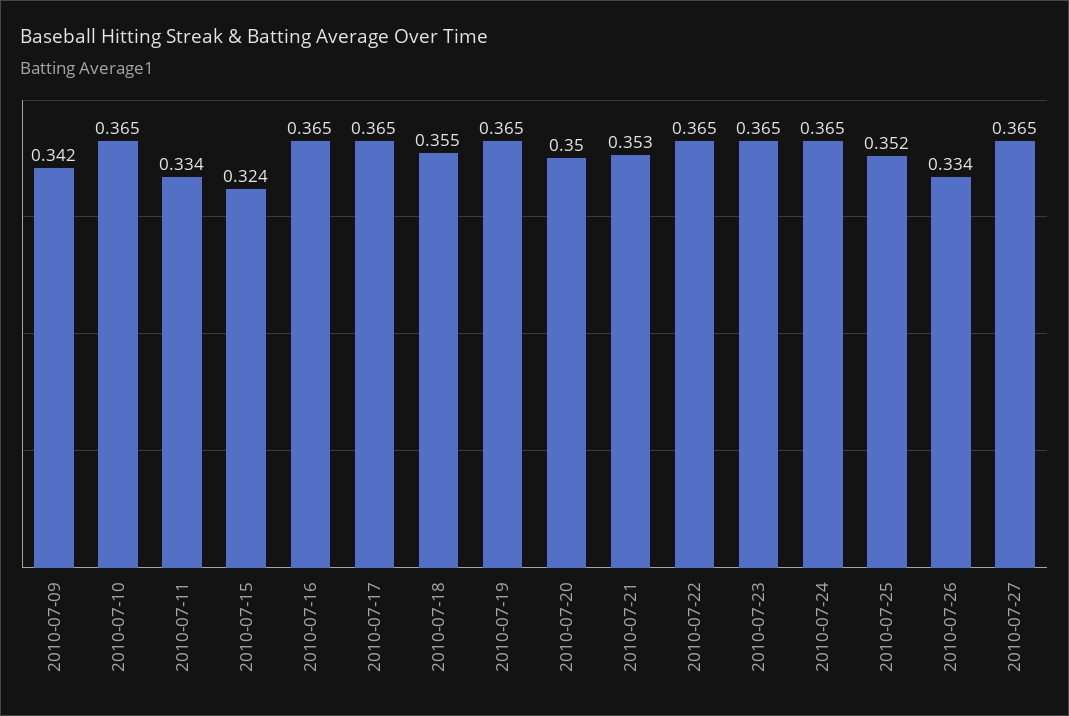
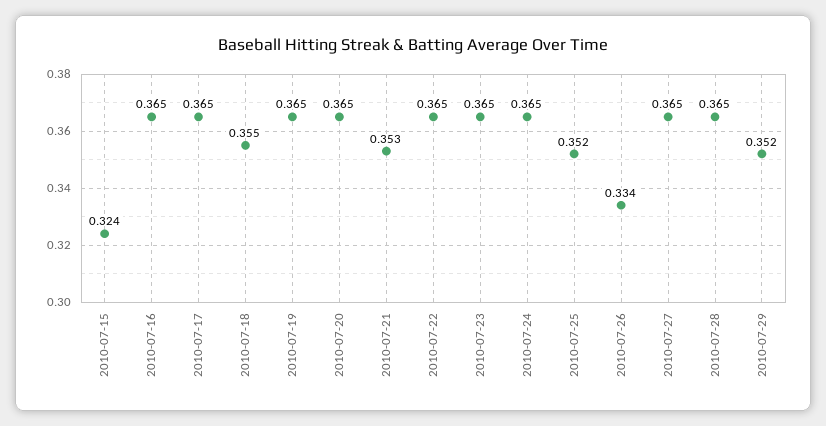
2010-07-09: 0.342 -> none
2010-07-10: 0.365 -> none
2010-07-11: 0.334 -> none
2010-07-20: 0.35 -> 0.365
2010-07-28: none -> 0.365
2010-07-29: none -> 0.352

